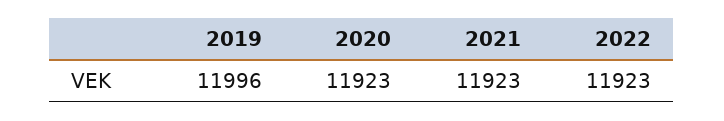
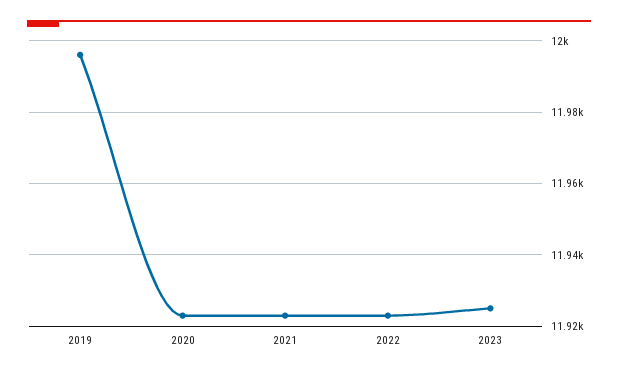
2023: none -> 11925

